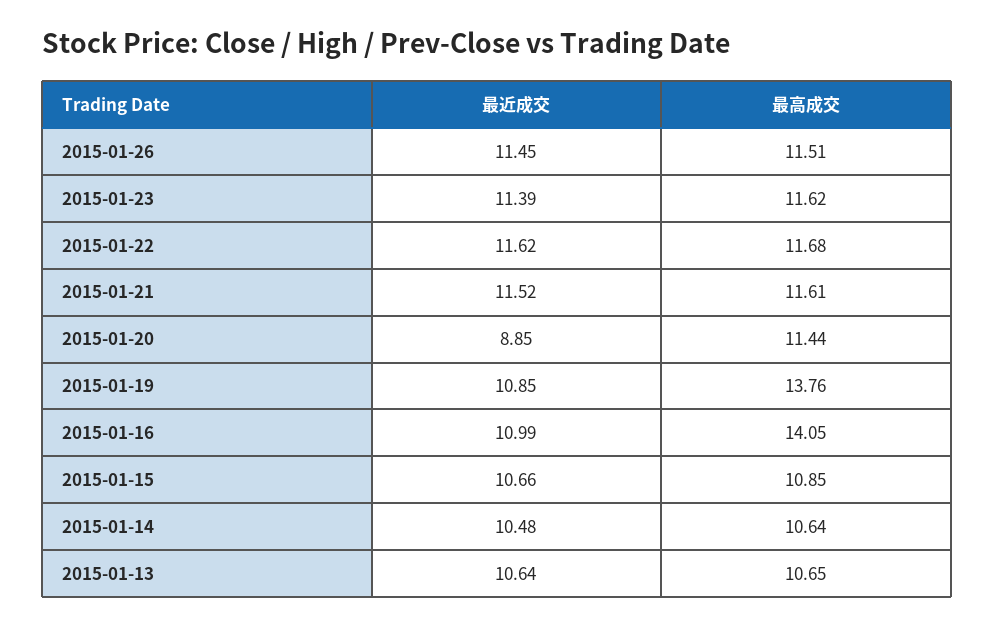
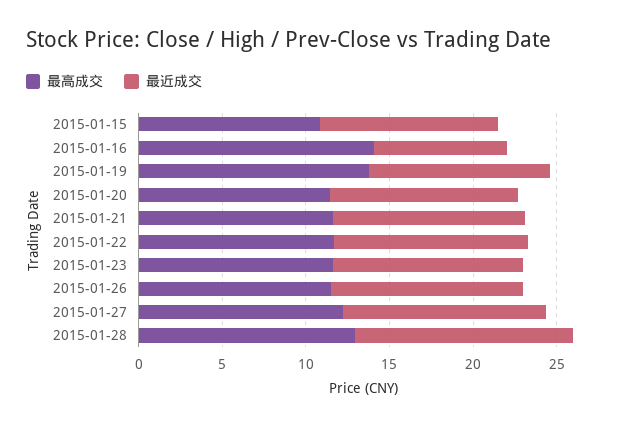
最近成交, 2015-01-20: 8.85 -> 11
最近成交, 2015-01-16: 10.99 -> 8
最近成交, 2015-01-14: 10.48 -> none
最高成交, 2015-01-14: 10.64 -> none
最近成交, 2015-01-13: 10.64 -> none
最高成交, 2015-01-13: 10.65 -> none
最高成交, 2015-01-27: none -> 12
最近成交, 2015-01-27: none -> 12
最高成交, 2015-01-28: none -> 13
最近成交, 2015-01-28: none -> 13

